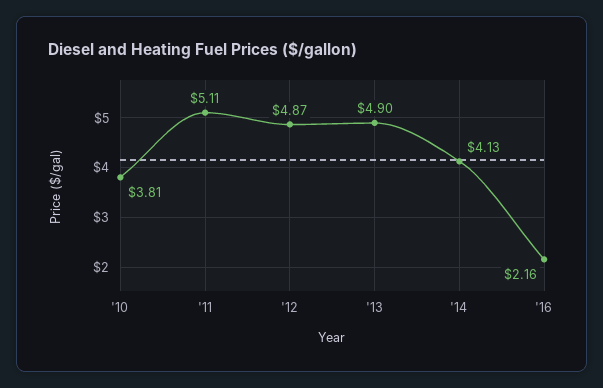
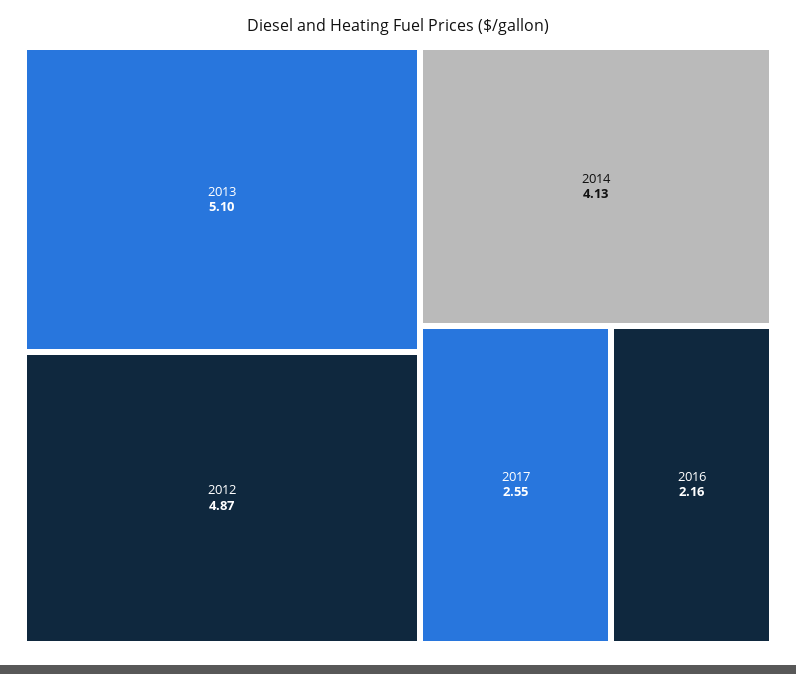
'10: 3.81 -> none
'11: 5.11 -> none
'13: 4.9 -> 5.1
2017: none -> 2.55

